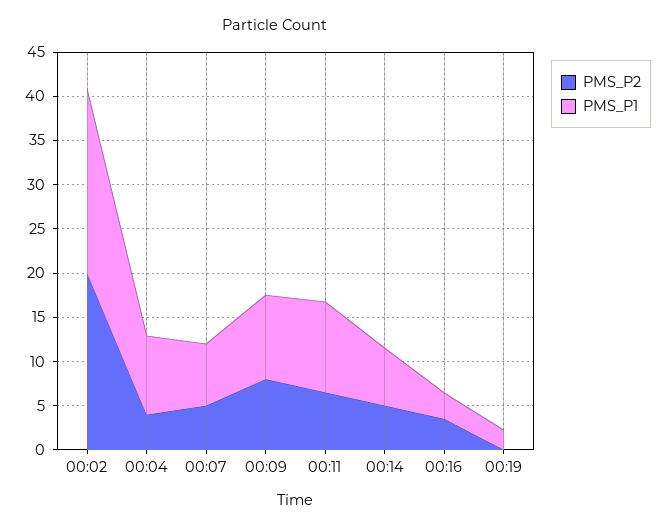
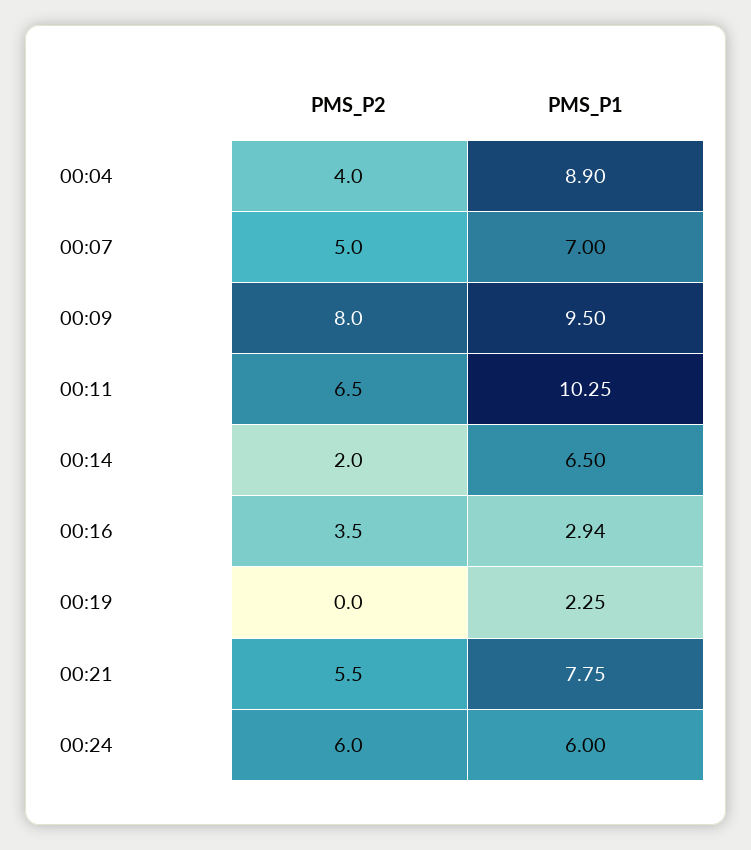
PMS_P2, 00:02: 20 -> none
PMS_P1, 00:02: 21 -> none
PMS_P2, 00:14: 5 -> 2
PMS_P2, 00:21: none -> 5.5
PMS_P1, 00:21: none -> 7.75
PMS_P2, 00:24: none -> 6
PMS_P1, 00:24: none -> 6

